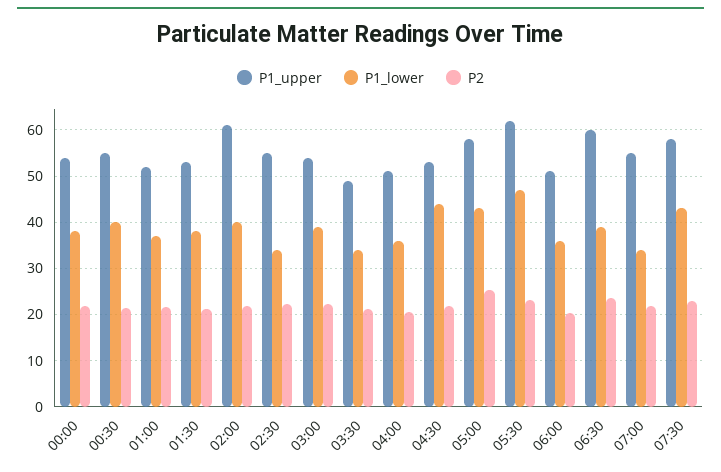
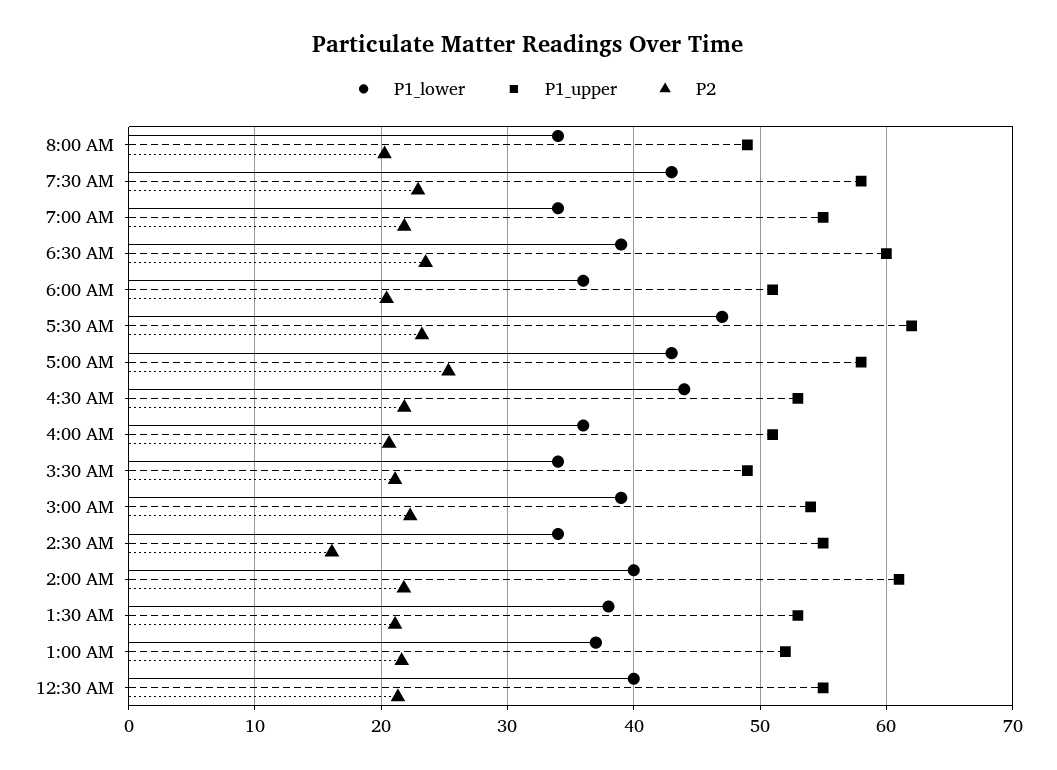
P1_upper, 00:00: 54 -> none
P1_lower, 00:00: 38 -> none
P2, 00:00: 22 -> none
P2, 02:30: 22 -> 16
P1_lower, 8:00 AM: none -> 34
P1_upper, 8:00 AM: none -> 49
P2, 8:00 AM: none -> 20

